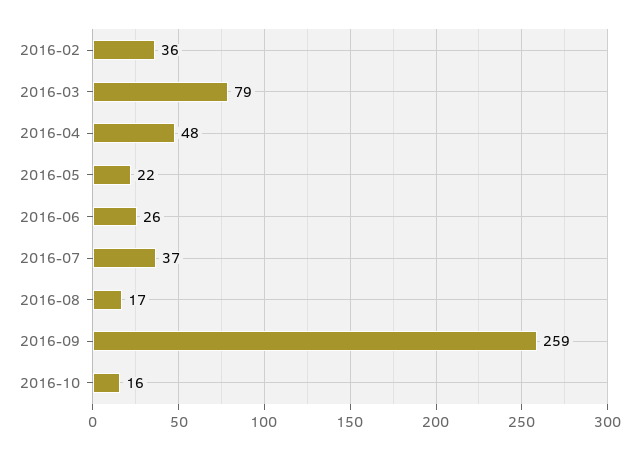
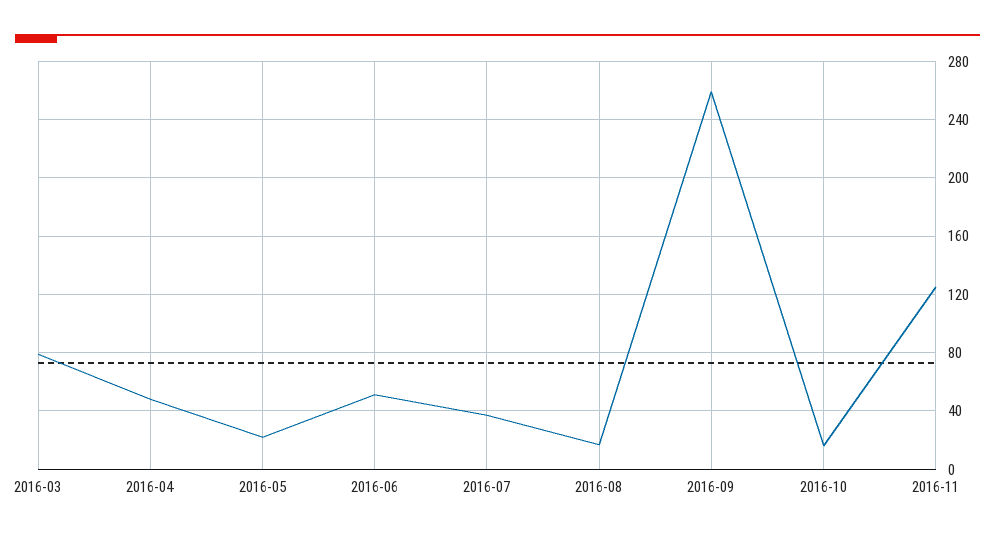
2016-02: 36 -> none
2016-06: 26 -> 50
2016-11: none -> 125

